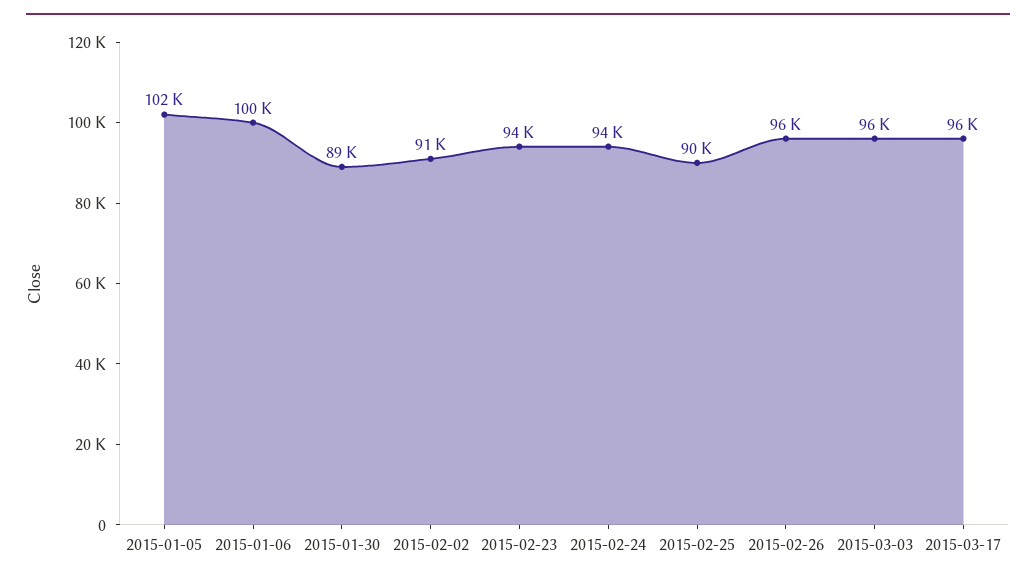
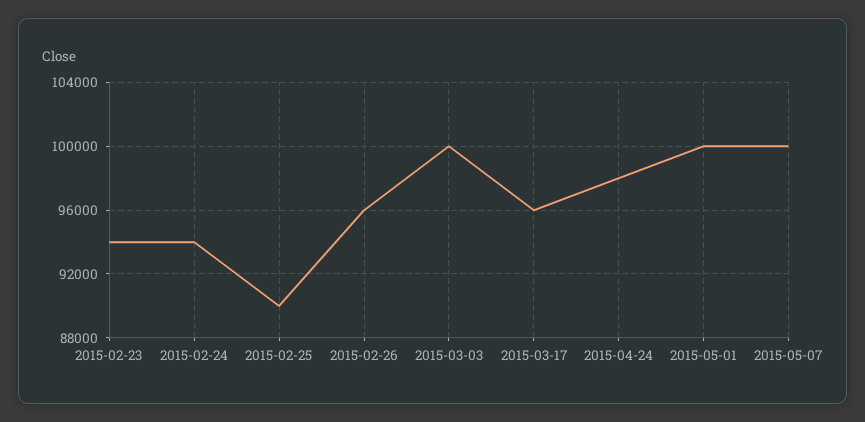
2015-01-05: 102000 -> none
2015-01-06: 100000 -> none
2015-01-30: 89000 -> none
2015-02-02: 91000 -> none
2015-03-03: 96000 -> 100000
2015-04-24: none -> 98000
2015-05-01: none -> 100000
2015-05-07: none -> 100000

